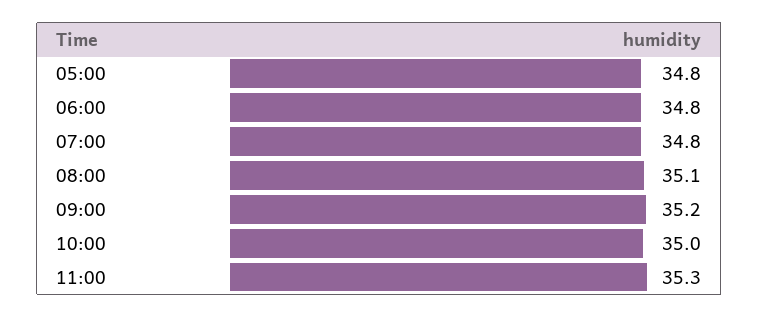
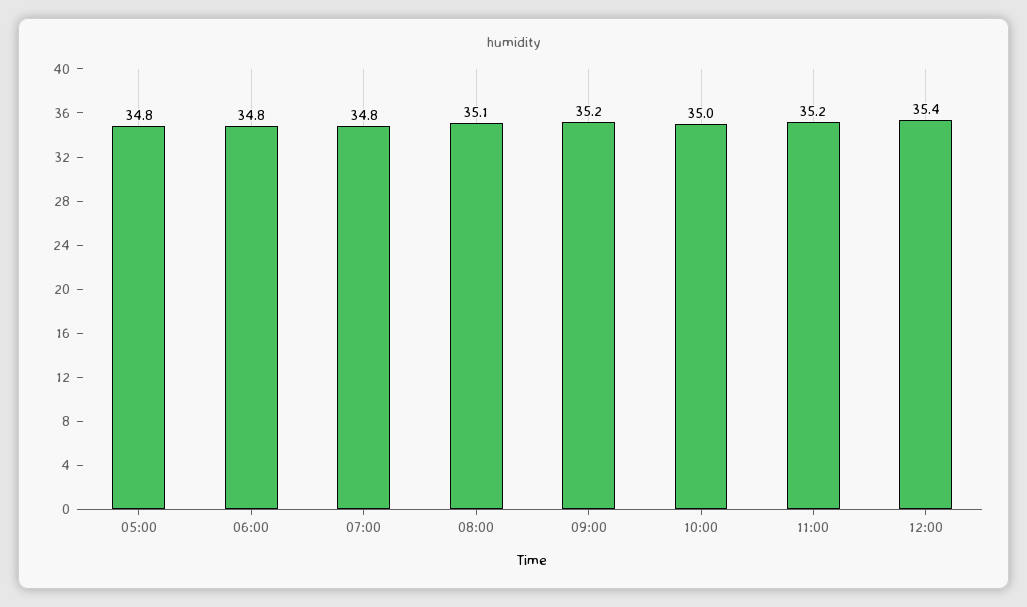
11:00: 35.3 -> 35.2
12:00: none -> 35.4

